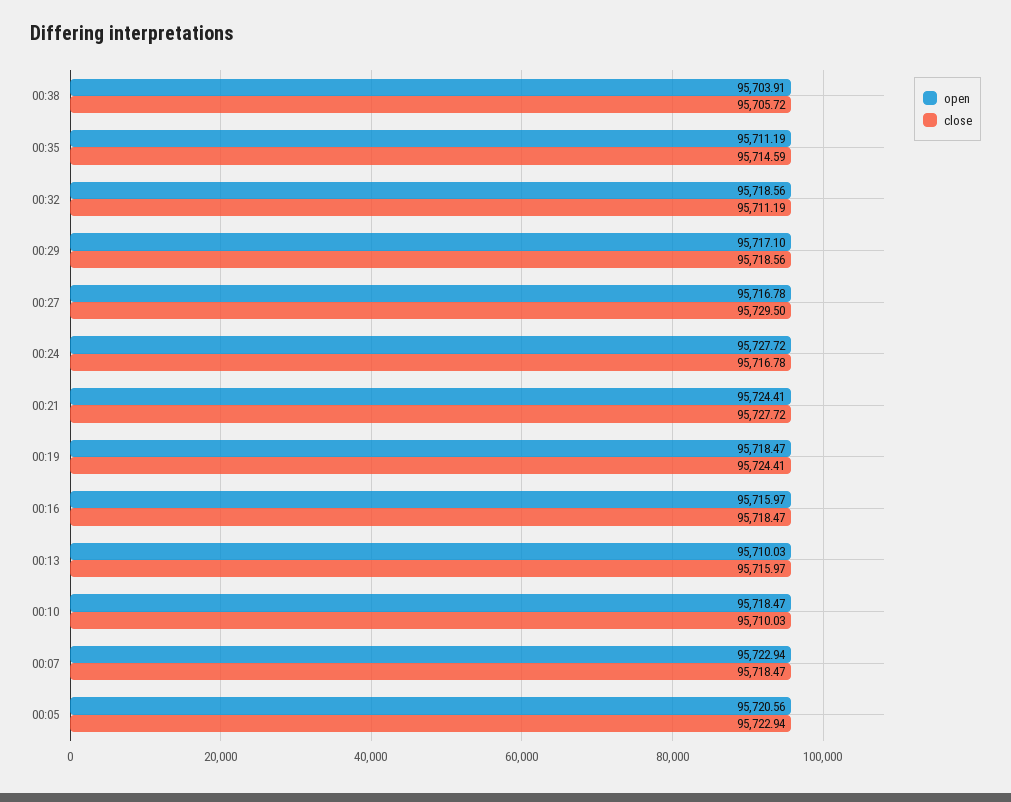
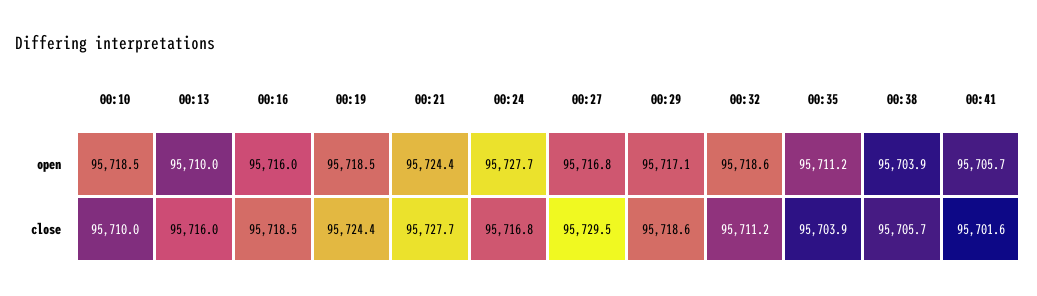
close, 00:35: 95714.59 -> 95703.9
open, 00:07: 95722.94 -> none
close, 00:07: 95718.47 -> none
open, 00:05: 95720.56 -> none
close, 00:05: 95722.94 -> none
open, 00:41: none -> 95705.7
close, 00:41: none -> 95701.6

